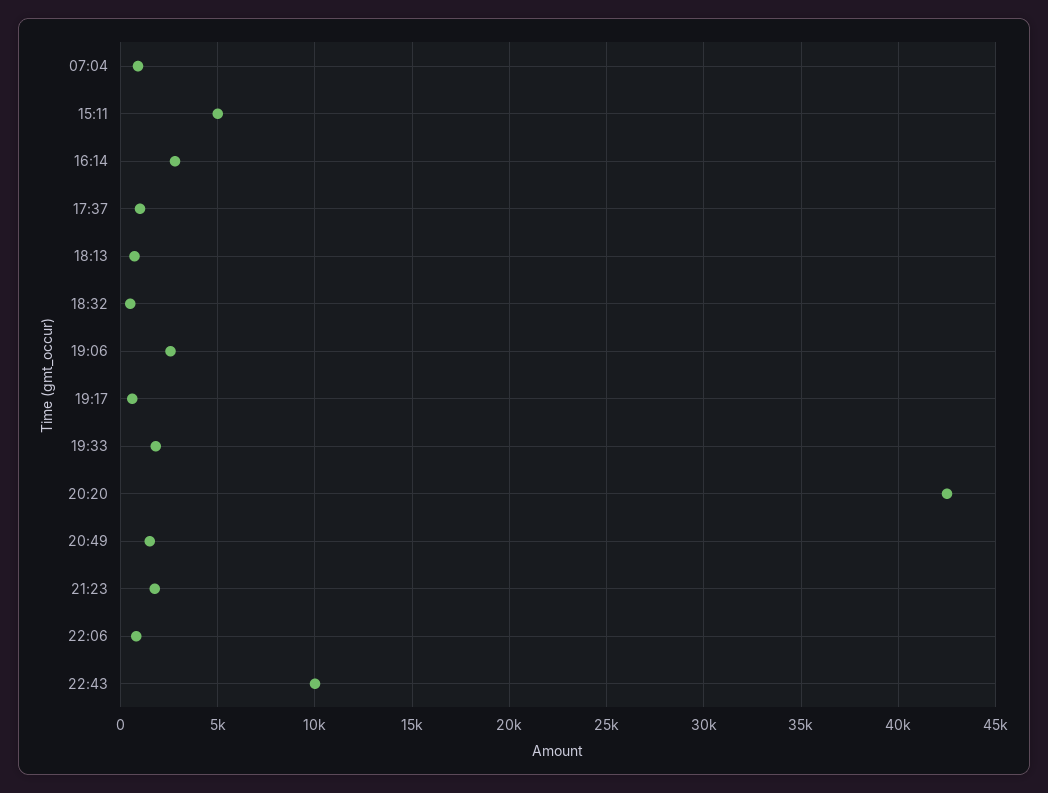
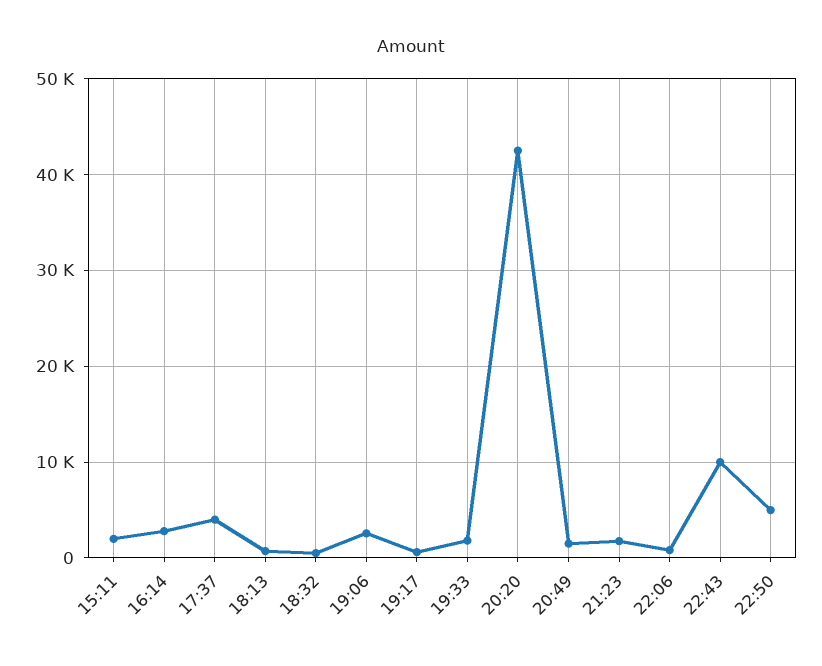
07:04: 1000 -> none
15:11: 5000 -> 2000
17:37: 1000 -> 4000
22:50: none -> 5000

